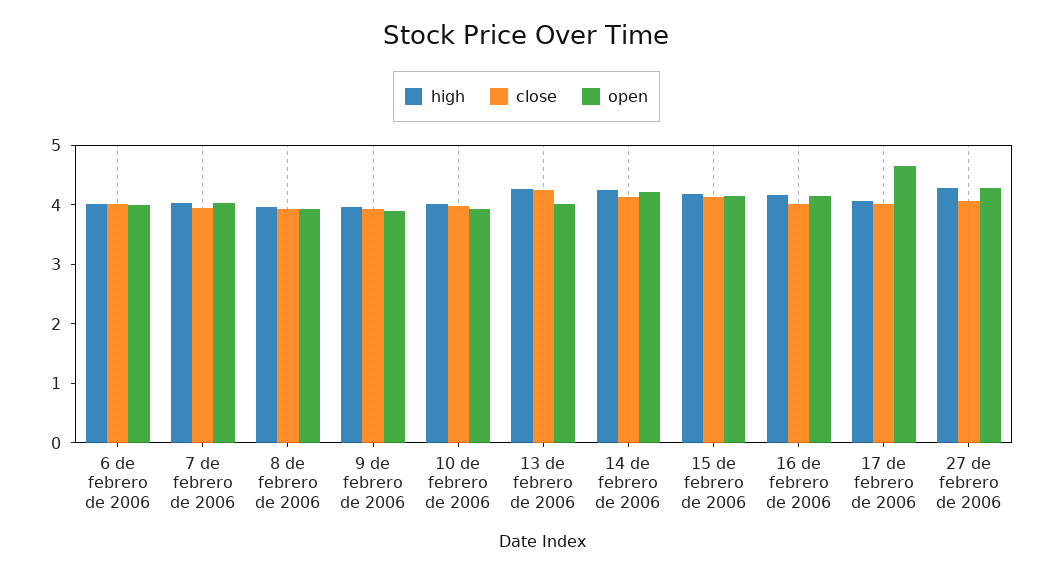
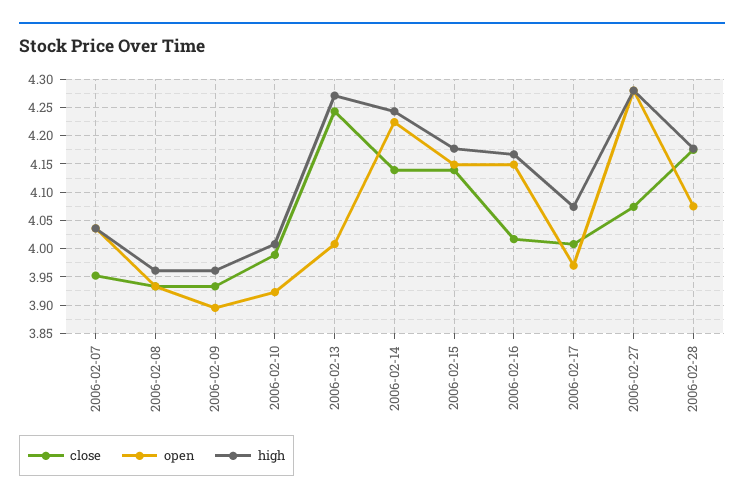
high, 6 de febrero de 2006: 4 -> none
close, 6 de febrero de 2006: 4 -> none
open, 6 de febrero de 2006: 4 -> none
open, 17 de febrero de 2006: 4.6 -> 3.975
close, 2006-02-28: none -> 4.175
open, 2006-02-28: none -> 4.075
high, 2006-02-28: none -> 4.175

